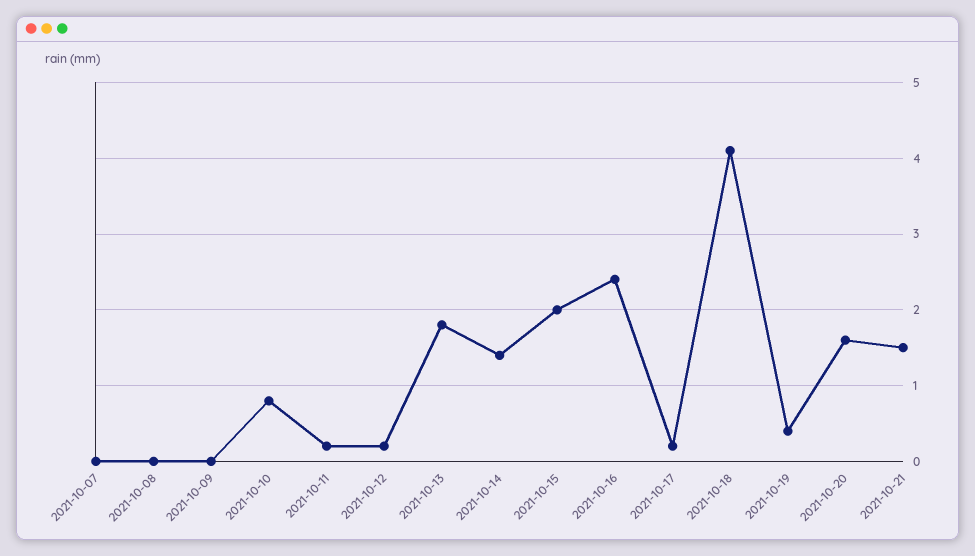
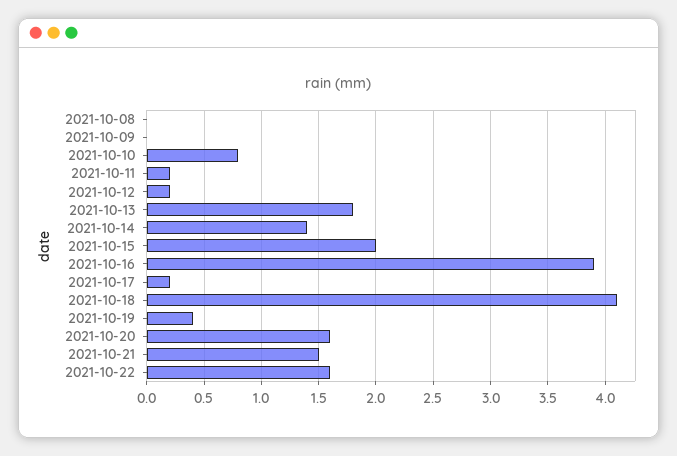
2021-10-07: 0 -> none
2021-10-16: 2.4 -> 3.9
2021-10-22: none -> 1.6

